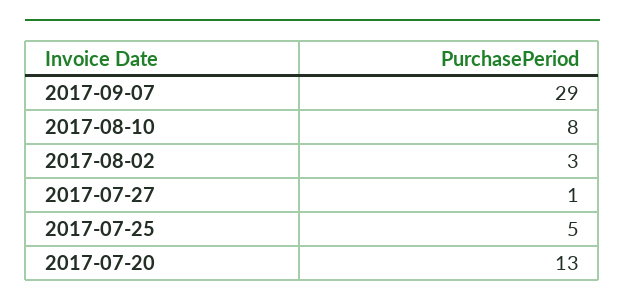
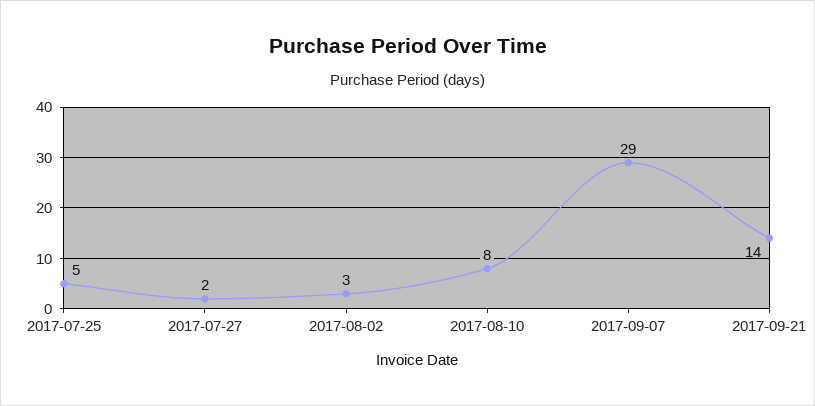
2017-07-27: 1 -> 2
2017-07-20: 13 -> none
2017-09-21: none -> 14

